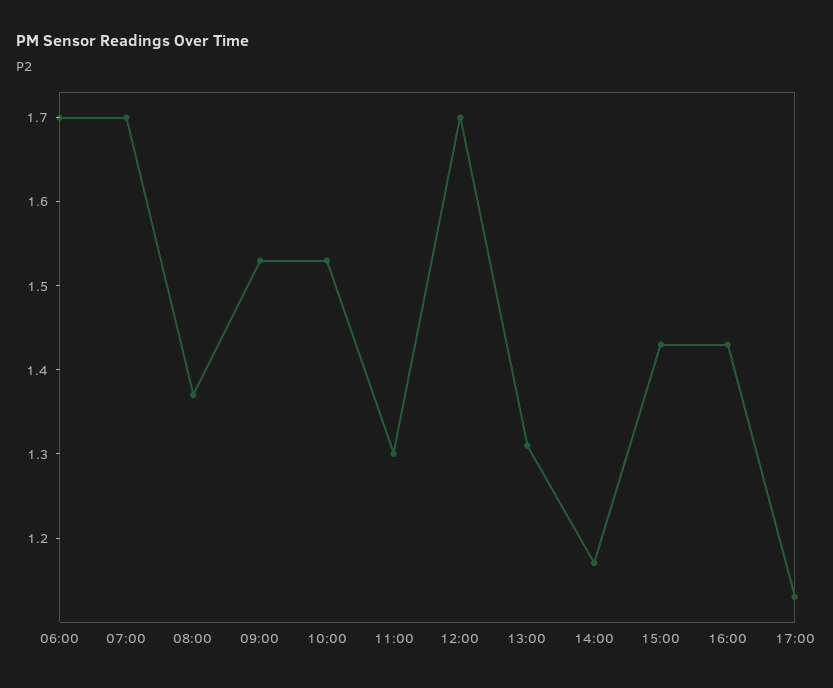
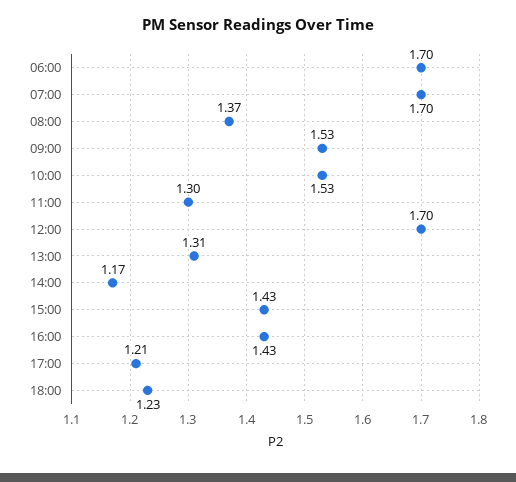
17:00: 1.13 -> 1.21
18:00: none -> 1.23

